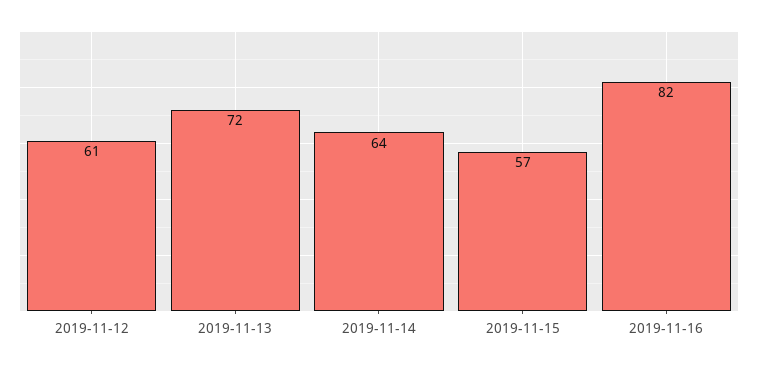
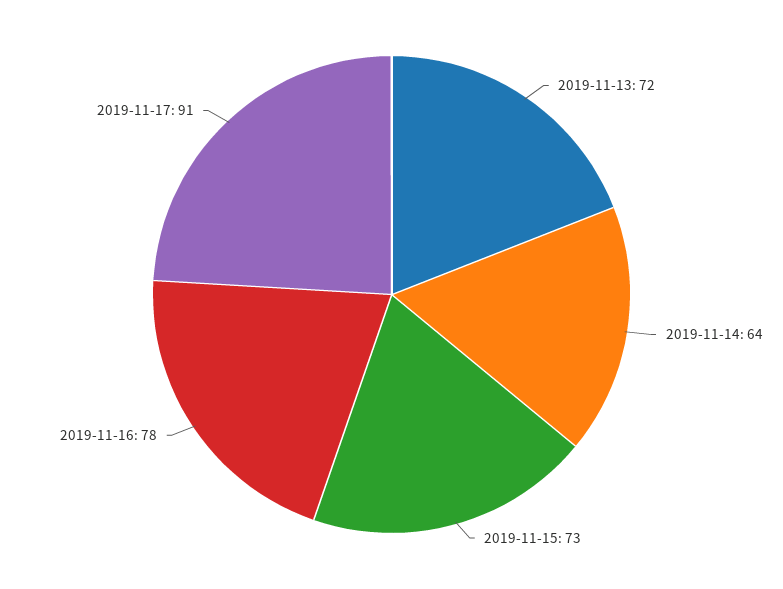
2019-11-12: 61 -> none
2019-11-15: 57 -> 73
2019-11-16: 82 -> 78
2019-11-17: none -> 91

